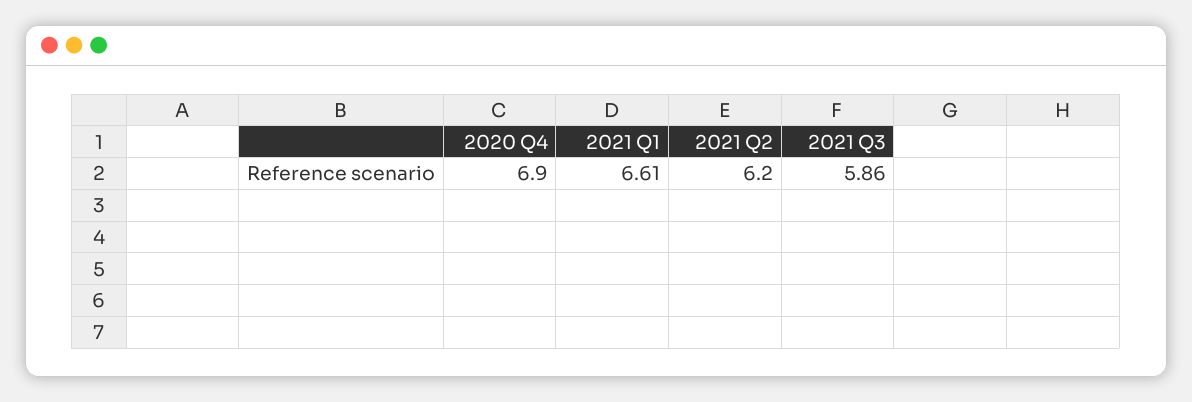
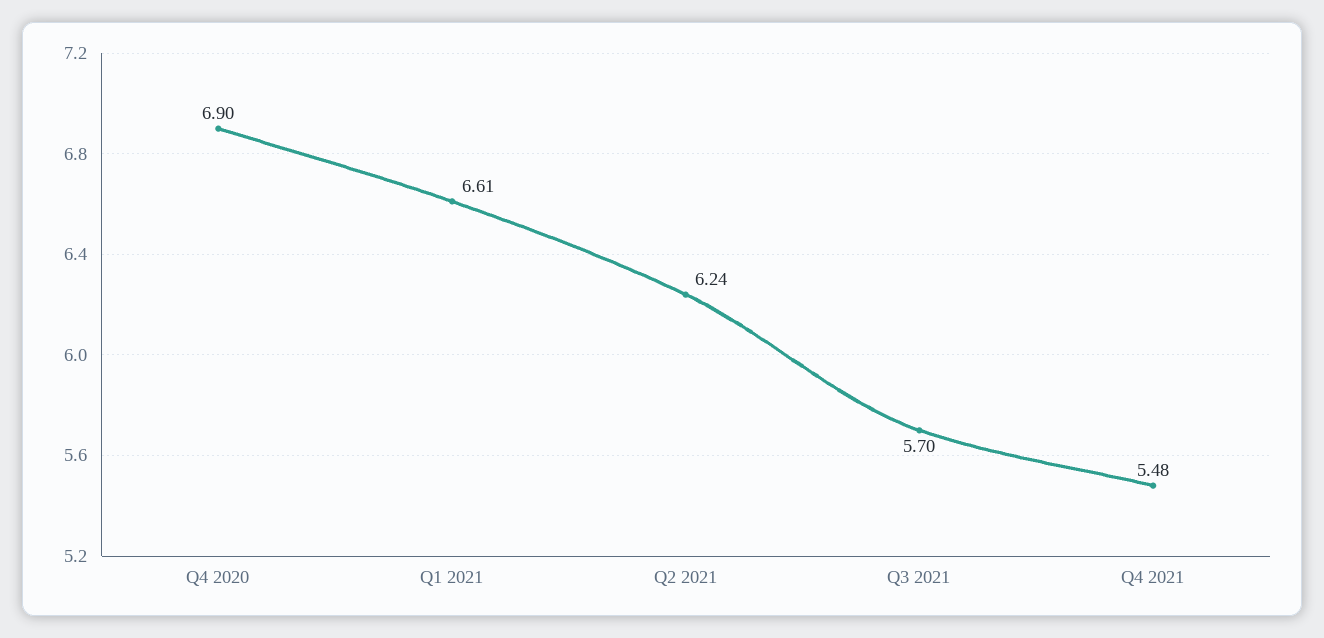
2021 Q2: 6.2 -> 6.24
2021 Q3: 5.86 -> 5.7
Q4 2021: none -> 5.48

